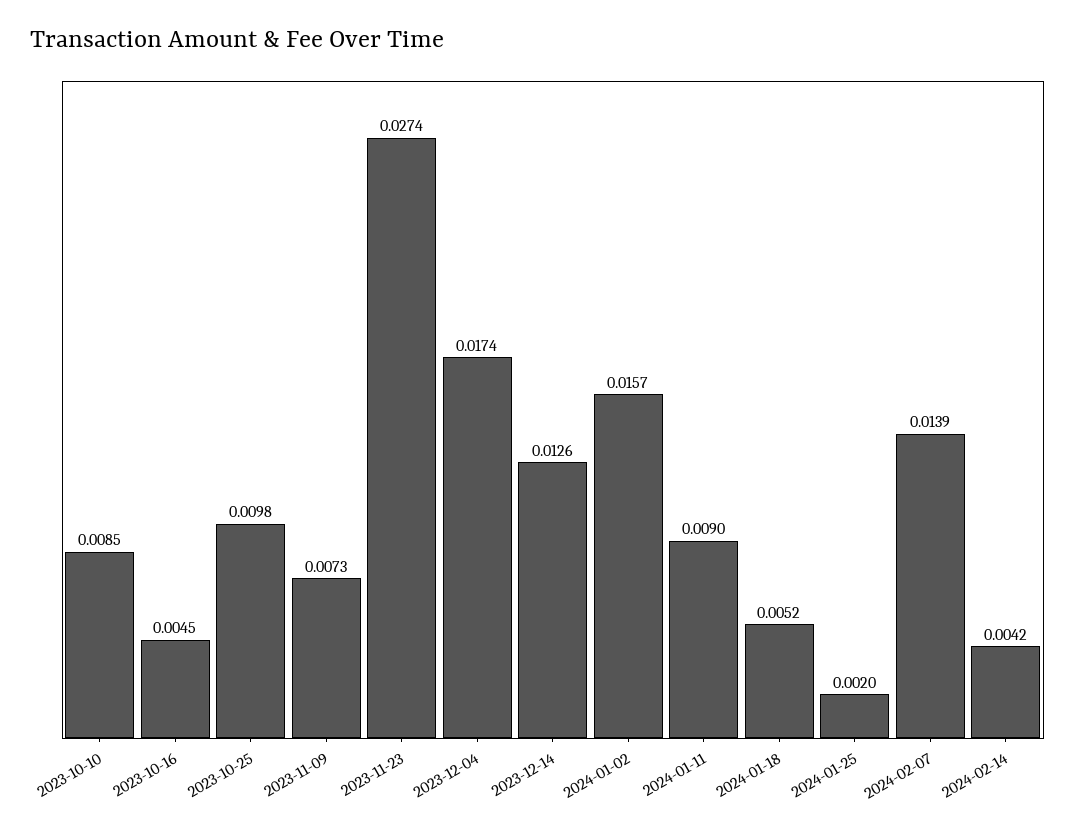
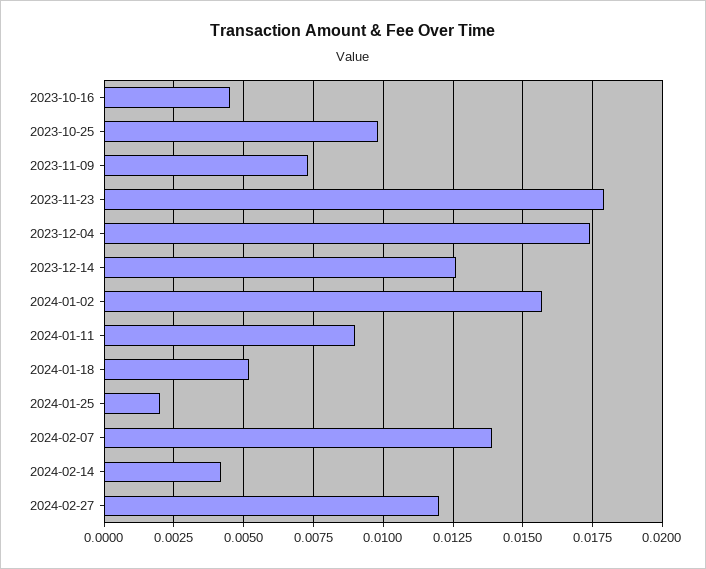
2023-10-10: 0.0085 -> none
2023-11-23: 0.0274 -> 0.018
2024-02-27: none -> 0.012

